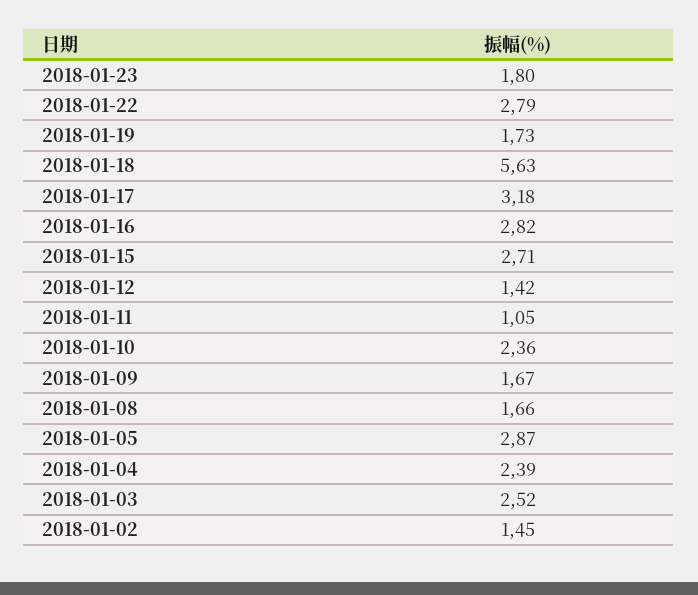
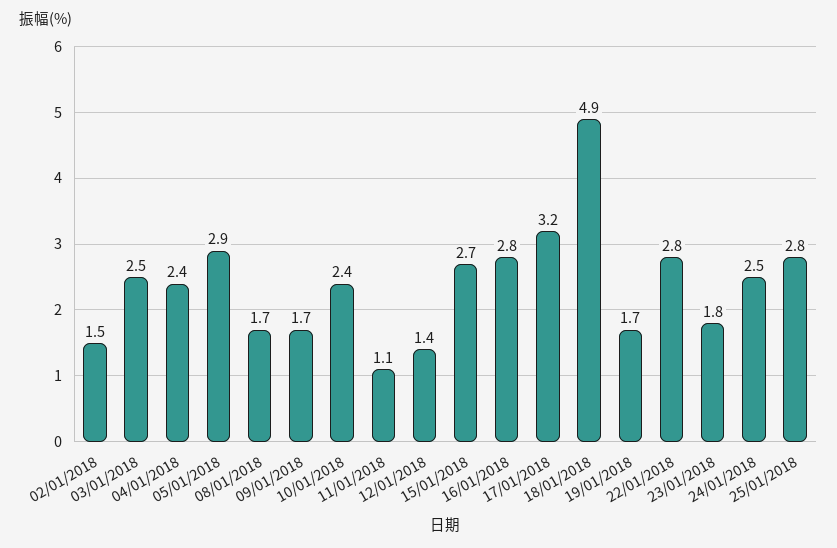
2018-01-18: 5.63 -> 4.9
24/01/2018: none -> 2.5
25/01/2018: none -> 2.8

